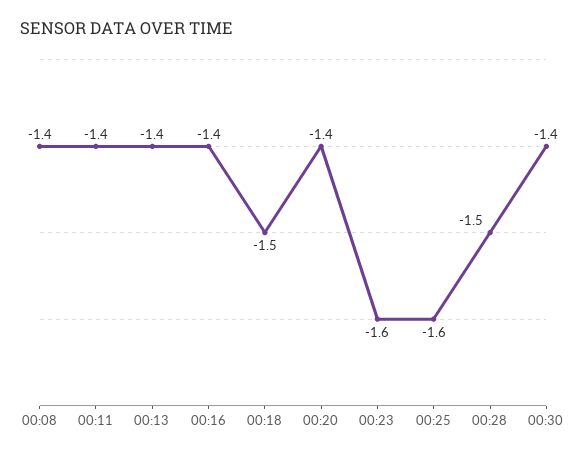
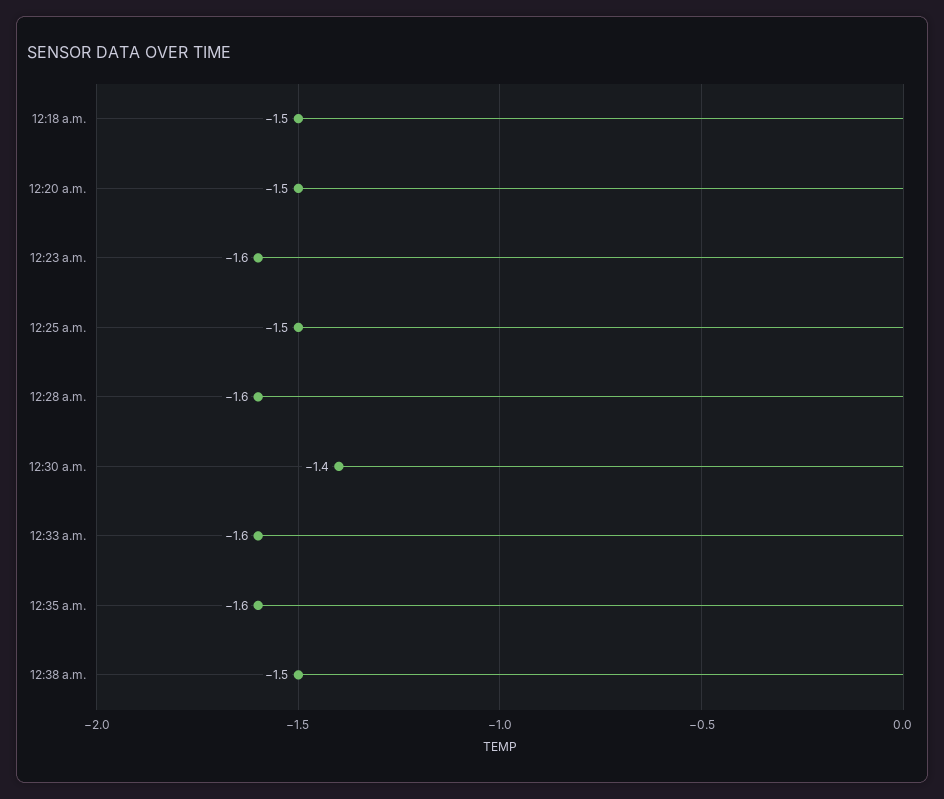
00:08: -1.4 -> none
00:11: -1.4 -> none
00:13: -1.4 -> none
00:16: -1.4 -> none
00:20: -1.4 -> -1.5
00:25: -1.6 -> -1.5
00:28: -1.5 -> -1.6
12:33 a.m.: none -> -1.6
12:35 a.m.: none -> -1.6
12:38 a.m.: none -> -1.5

